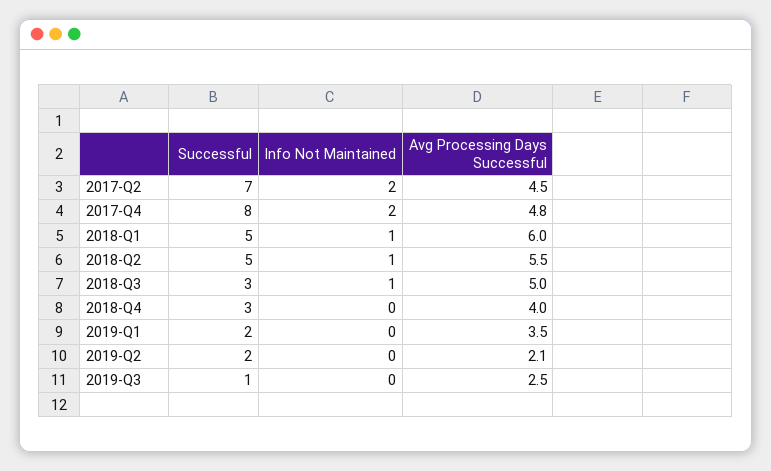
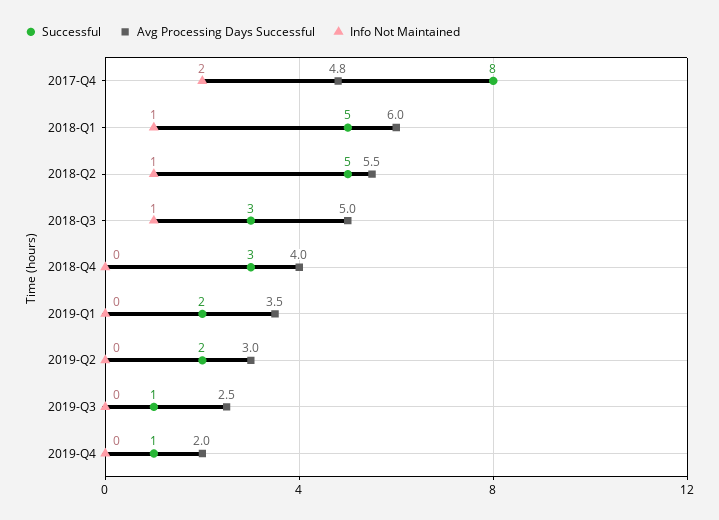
Successful, 2017-Q2: 7 -> none
Info Not Maintained, 2017-Q2: 2 -> none
Avg Processing Days Successful, 2017-Q2: 4.5 -> none
Avg Processing Days Successful, 2019-Q2: 2.1 -> 3
Successful, 2019-Q4: none -> 1
Avg Processing Days Successful, 2019-Q4: none -> 2
Info Not Maintained, 2019-Q4: none -> 0

